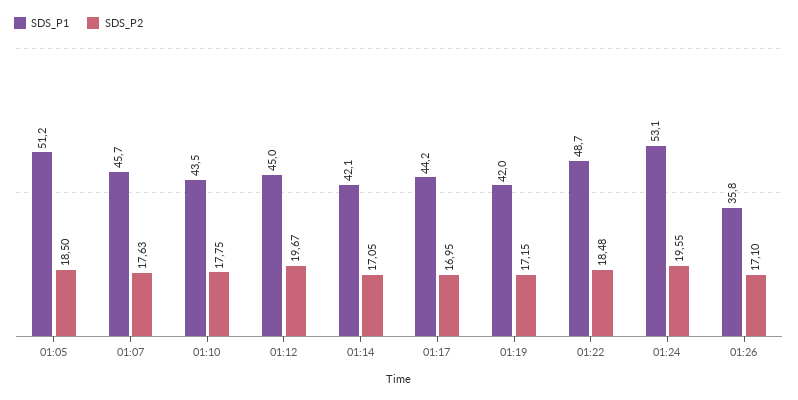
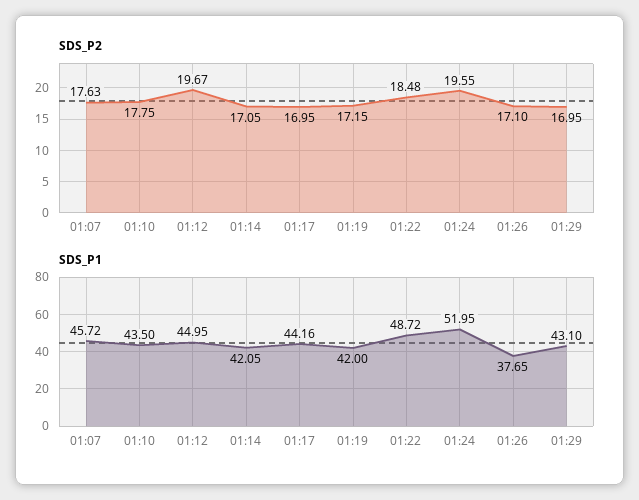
SDS_P1, 01:05: 51.2 -> none
SDS_P2, 01:05: 18.5 -> none
SDS_P1, 01:24: 53.1 -> 51.95
SDS_P1, 01:26: 35.8 -> 37.65
SDS_P2, 01:29: none -> 16.95
SDS_P1, 01:29: none -> 43.1

